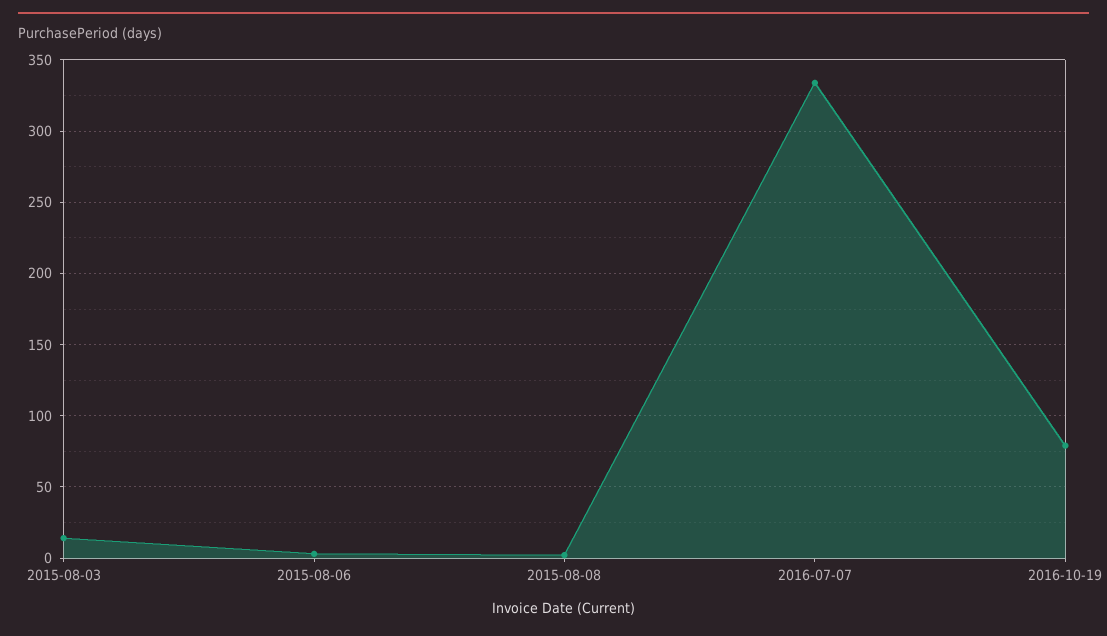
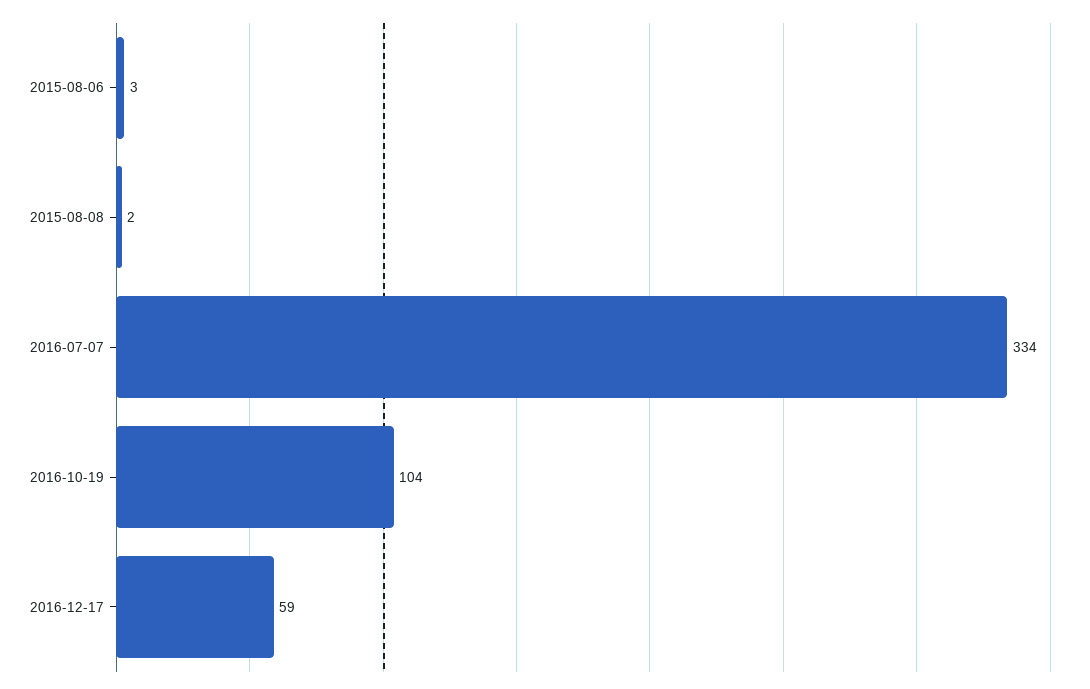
2015-08-03: 15 -> none
2016-10-19: 80 -> 104
2016-12-17: none -> 59

